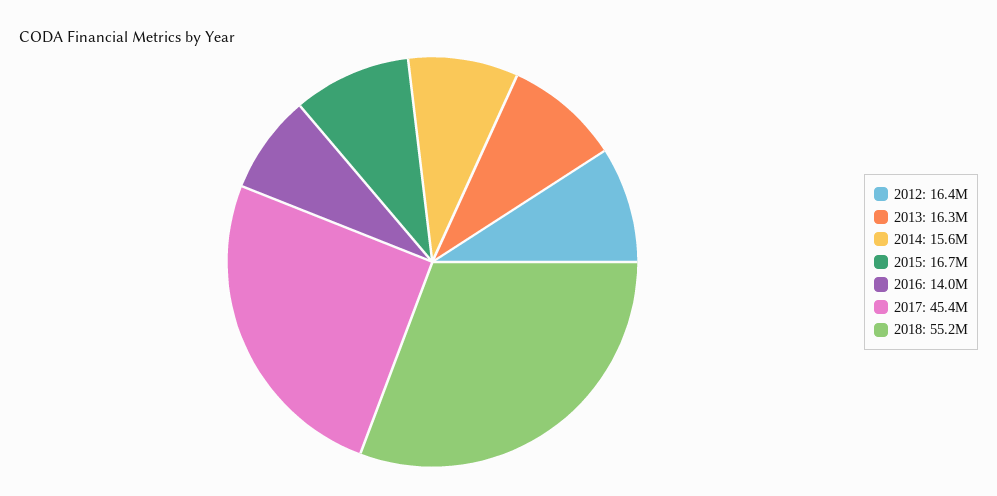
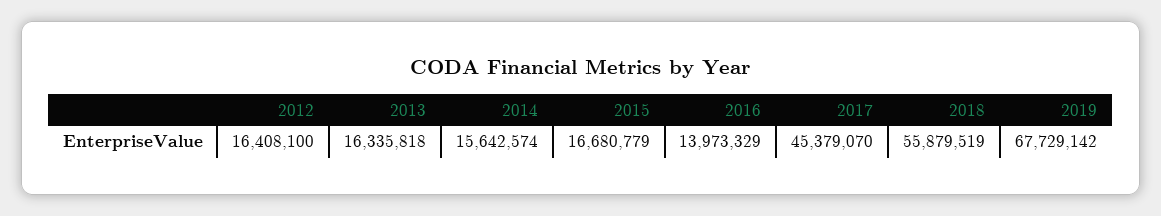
2018: 55200000 -> 55879519
2019: none -> 67729142

